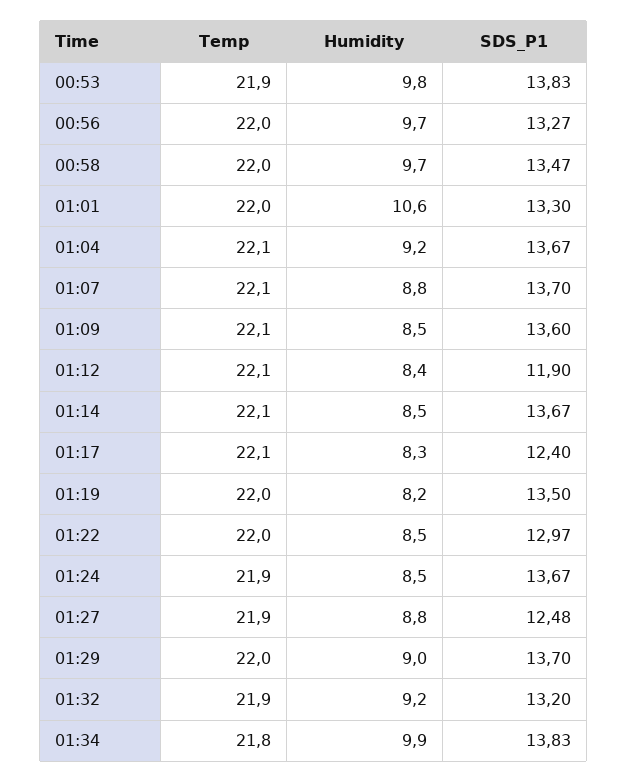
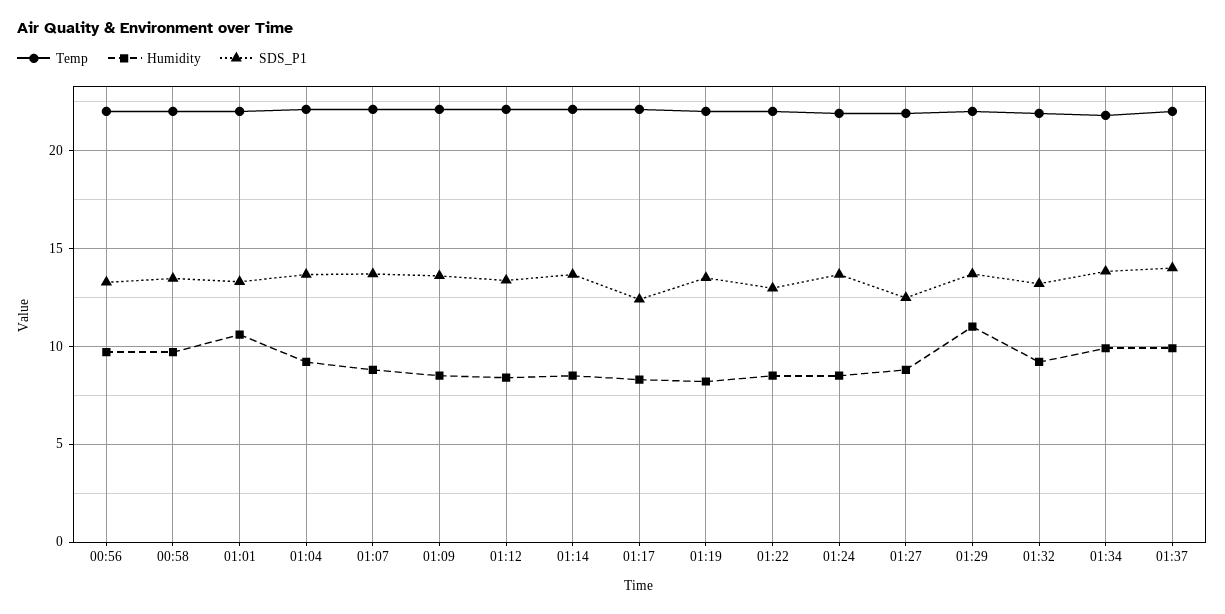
Temp, 00:53: 21.9 -> none
Humidity, 00:53: 9.8 -> none
SDS_P1, 00:53: 13.83 -> none
SDS_P1, 01:12: 11.9 -> 13.5
Humidity, 01:29: 9 -> 11
Temp, 01:37: none -> 22
Humidity, 01:37: none -> 10
SDS_P1, 01:37: none -> 14

